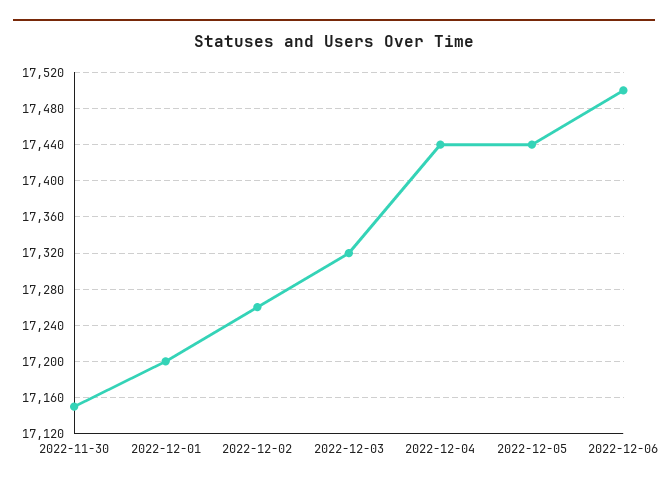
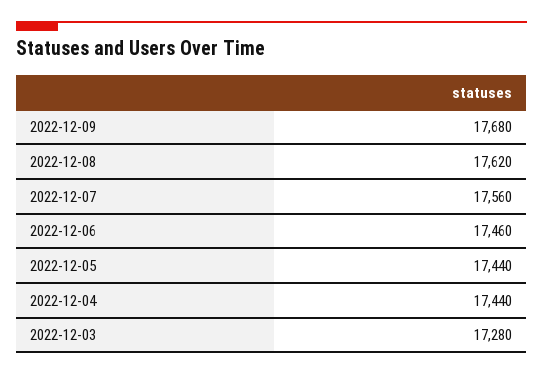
2022-11-30: 17150 -> none
2022-12-01: 17200 -> none
2022-12-02: 17260 -> none
2022-12-03: 17320 -> 17280
2022-12-06: 17500 -> 17460
2022-12-09: none -> 17680
2022-12-08: none -> 17620
2022-12-07: none -> 17560

